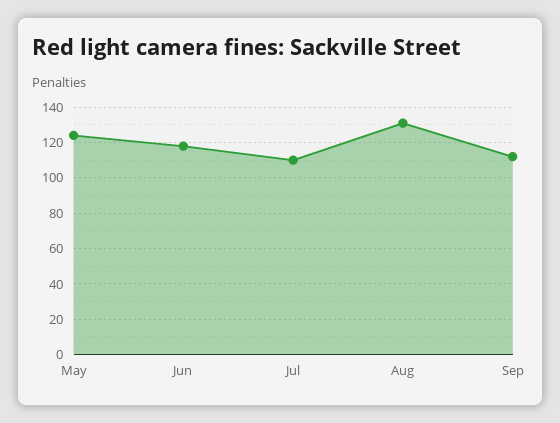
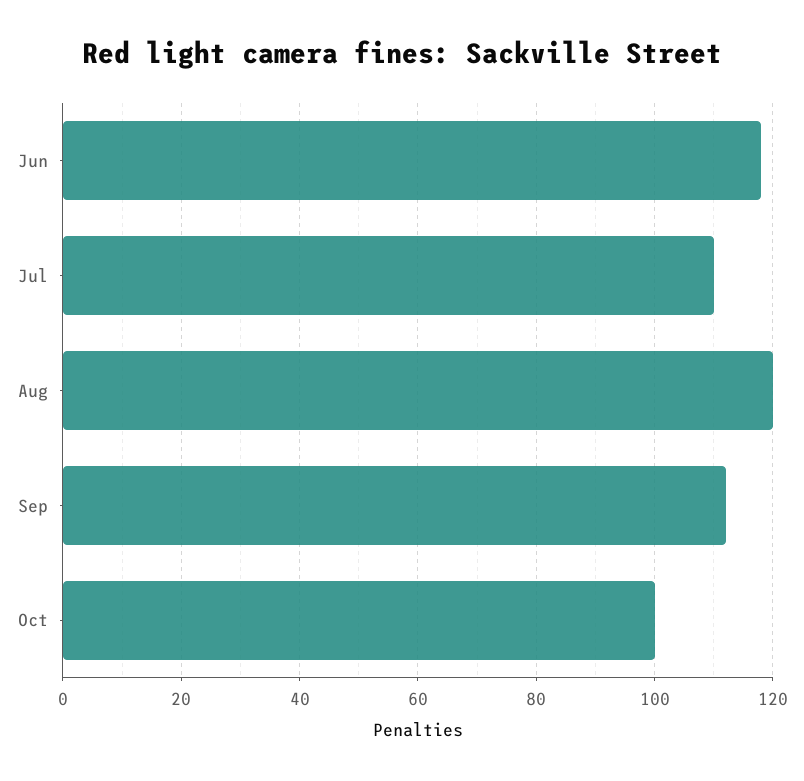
May: 125 -> none
Aug: 130 -> 120
Oct: none -> 100

